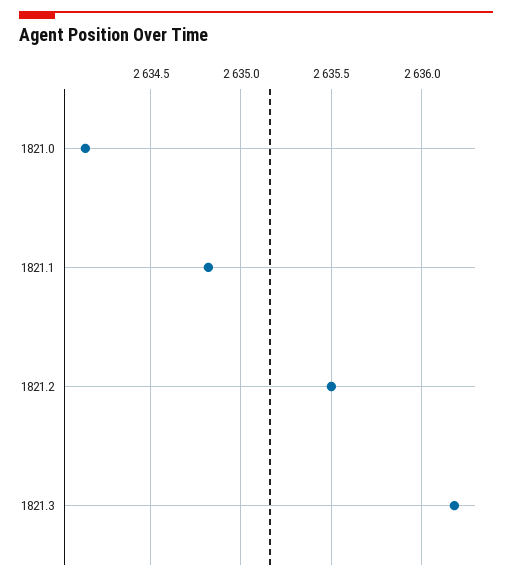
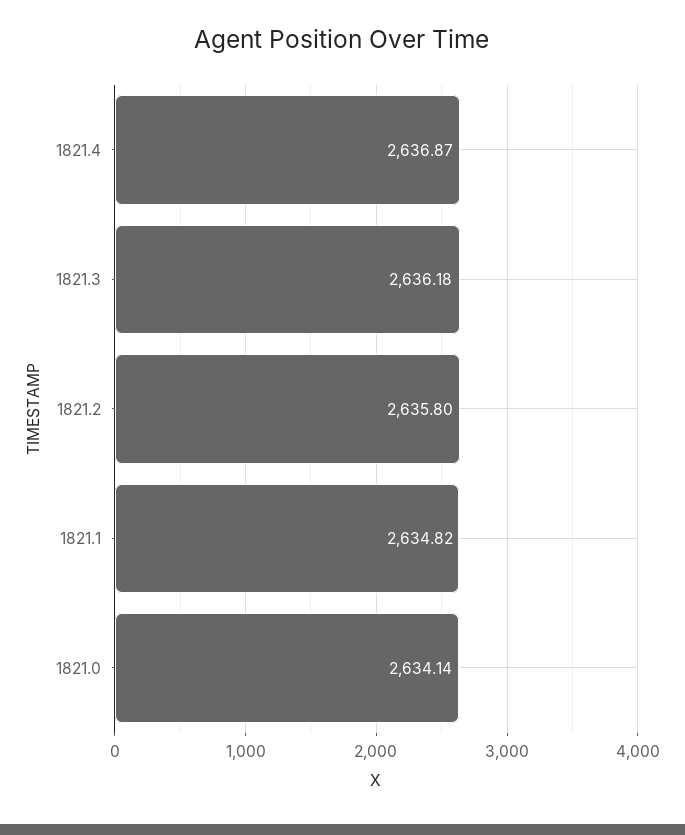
1821.2: 2635.5 -> 2635.8
1821.4: none -> 2636.87

